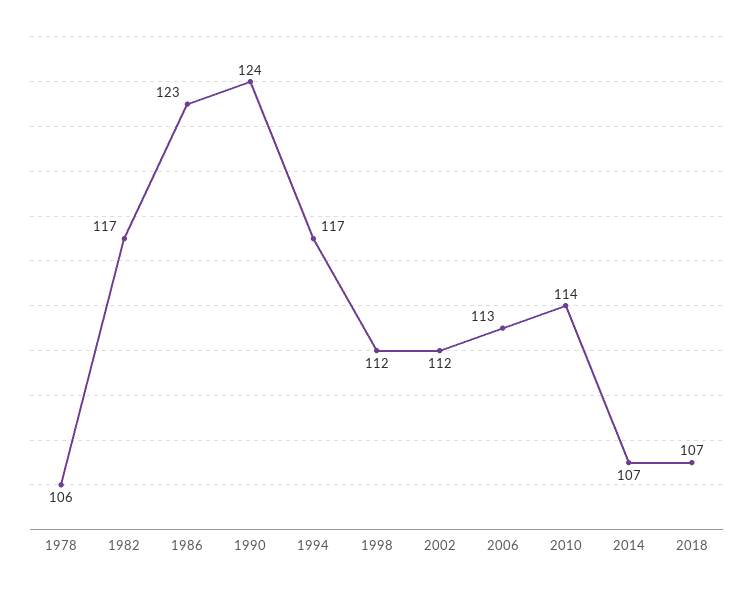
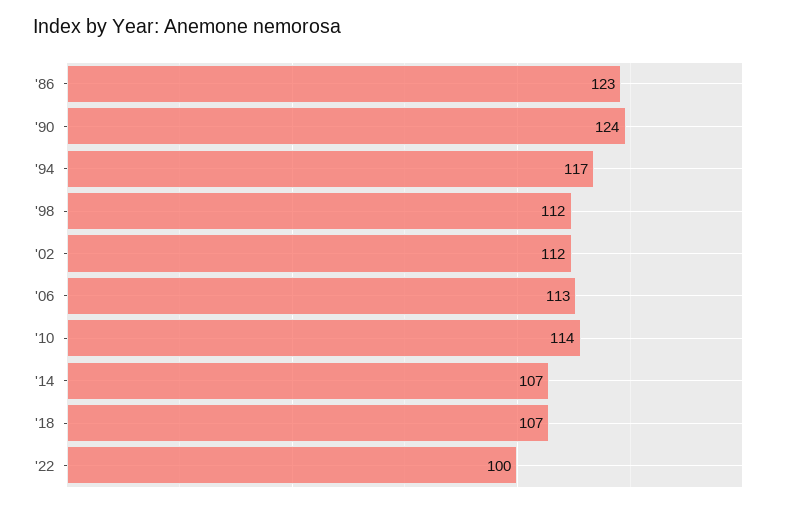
1978: 106 -> none
1982: 117 -> none
'22: none -> 100

